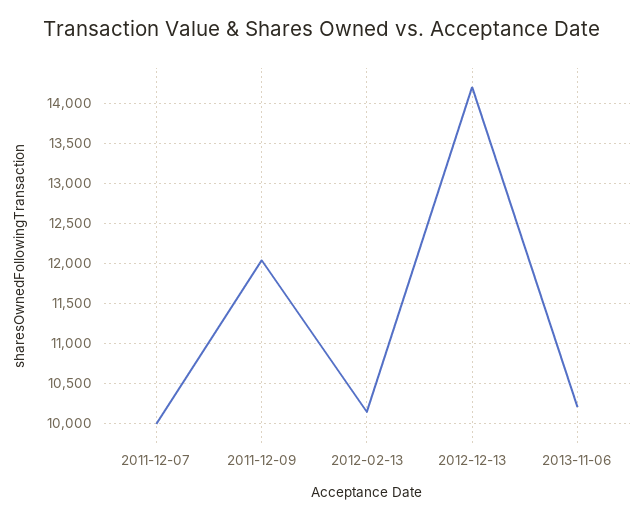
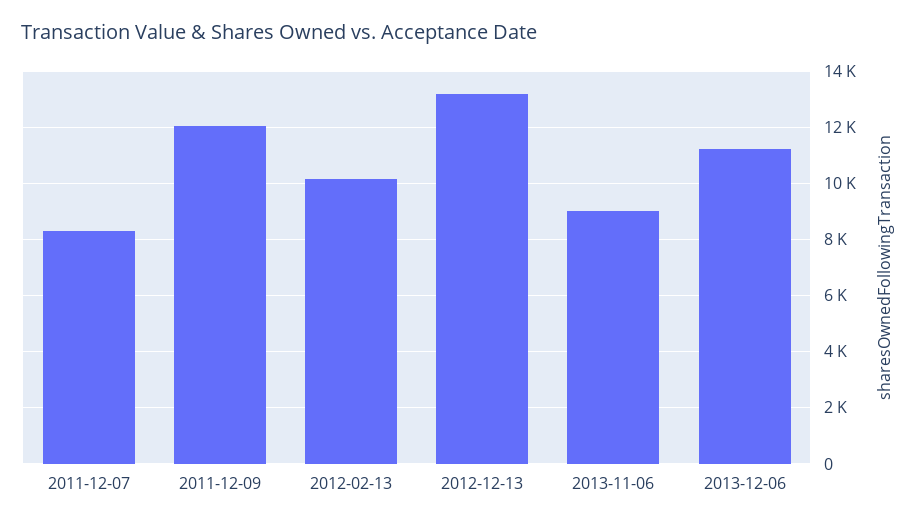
2011-12-07: 10000 -> 8250
2012-12-13: 14200 -> 13250
2013-11-06: 10200 -> 9000
2013-12-06: none -> 11250

